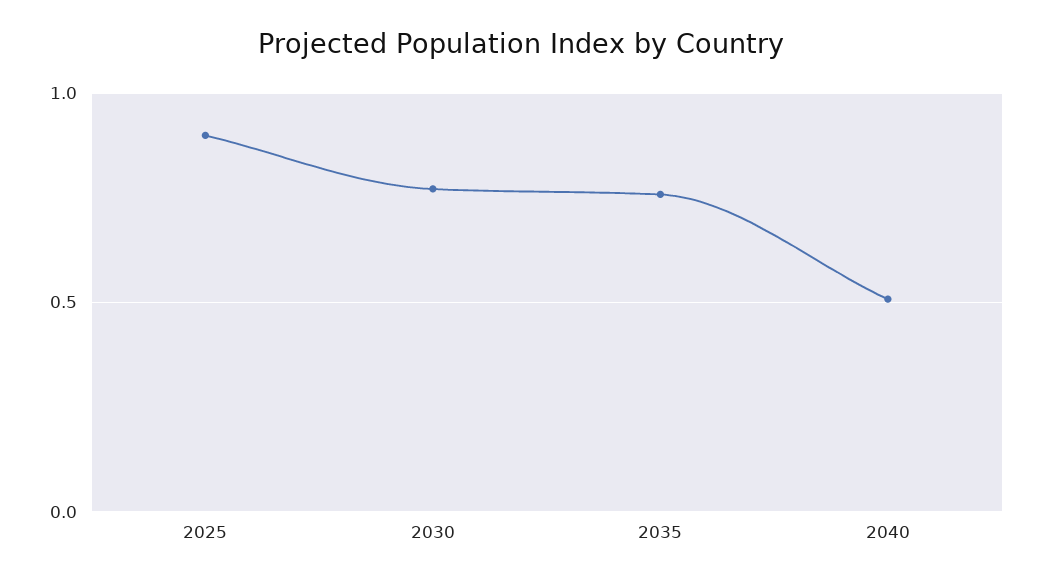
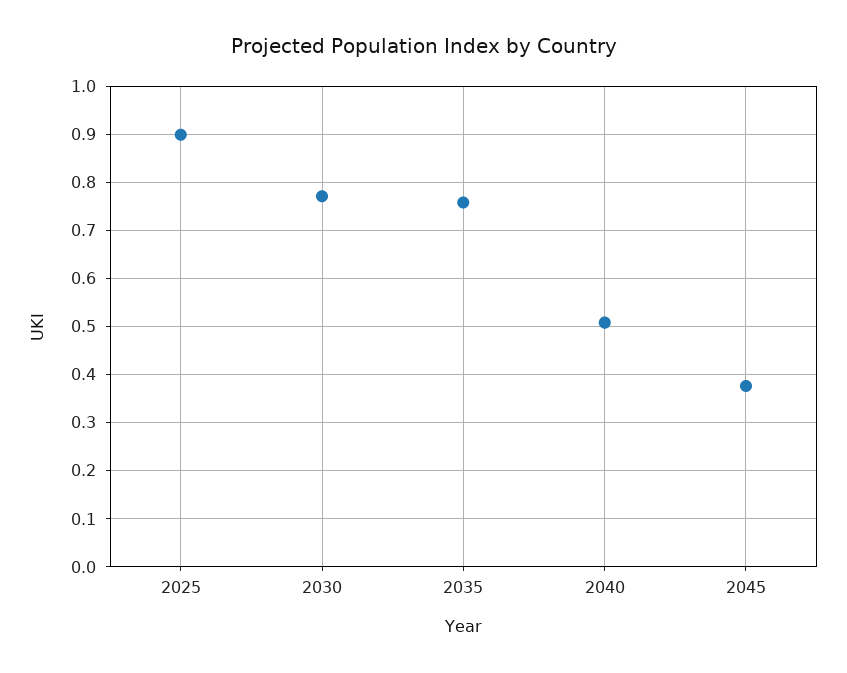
2045: none -> 0.38

